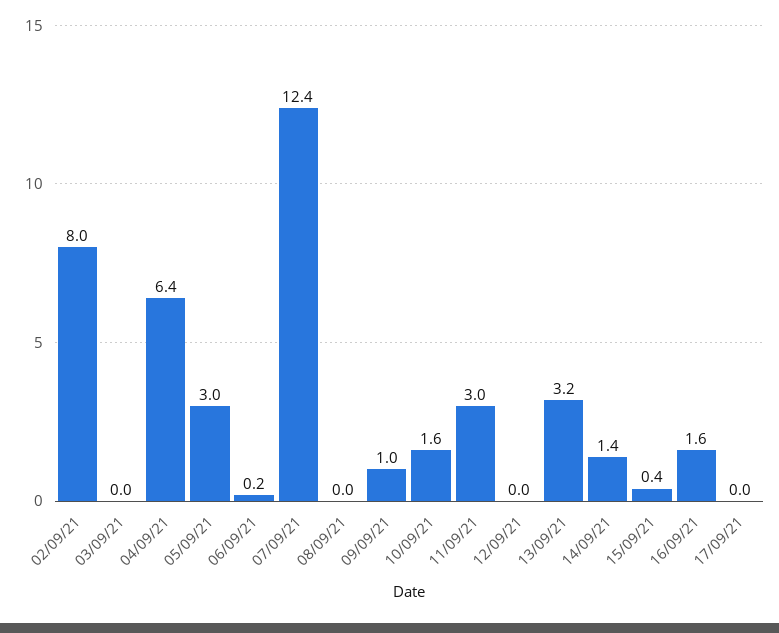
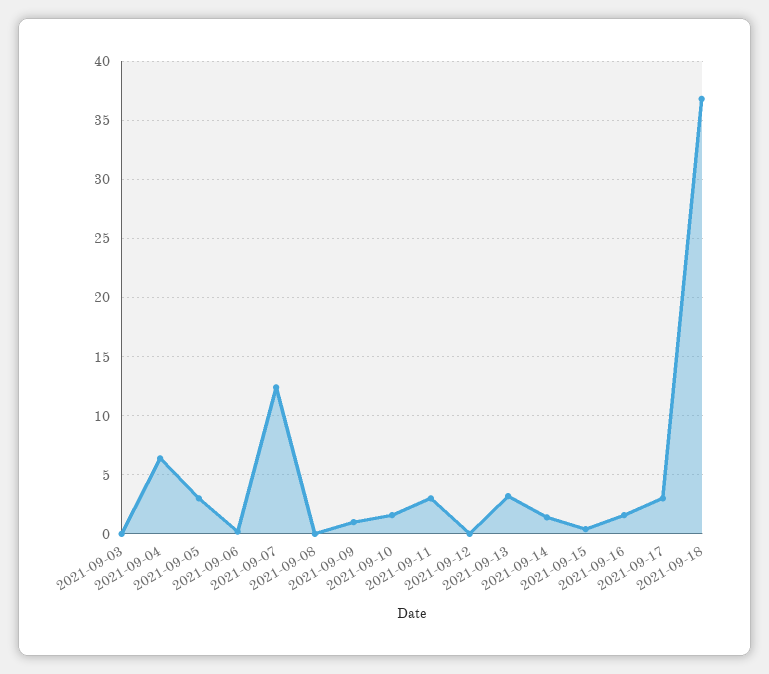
02/09/21: 8 -> none
17/09/21: 0 -> 3
2021-09-18: none -> 37

